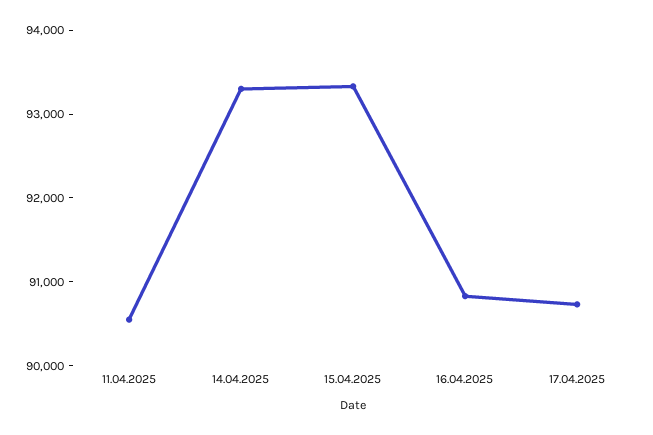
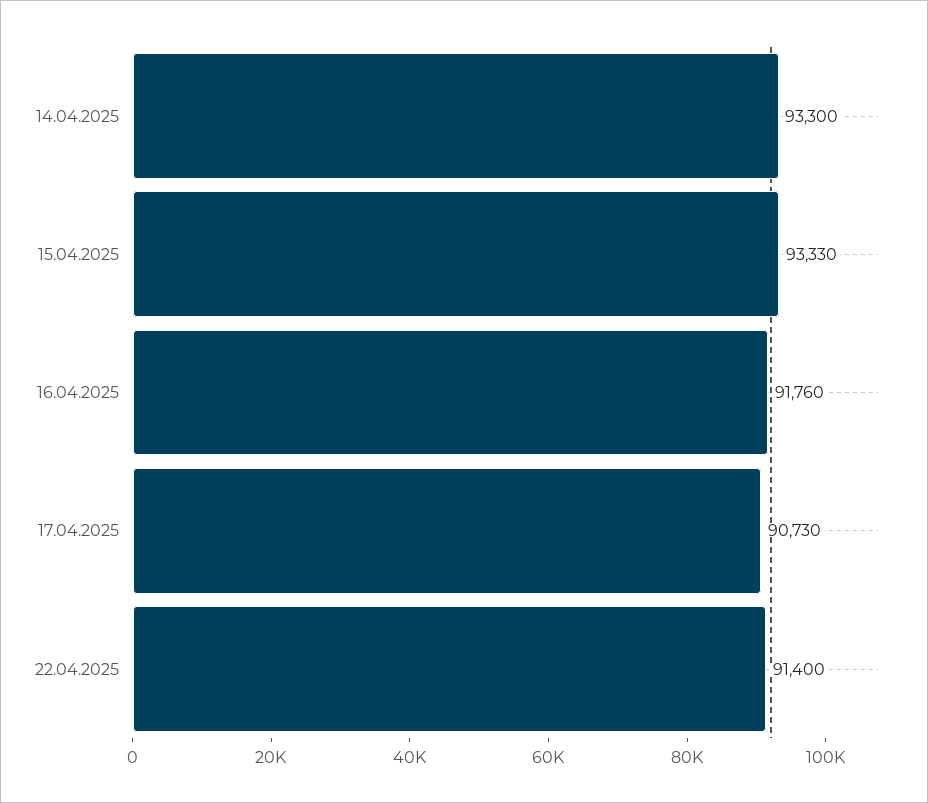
11.04.2025: 90600 -> none
16.04.2025: 90800 -> 91760
22.04.2025: none -> 91400

